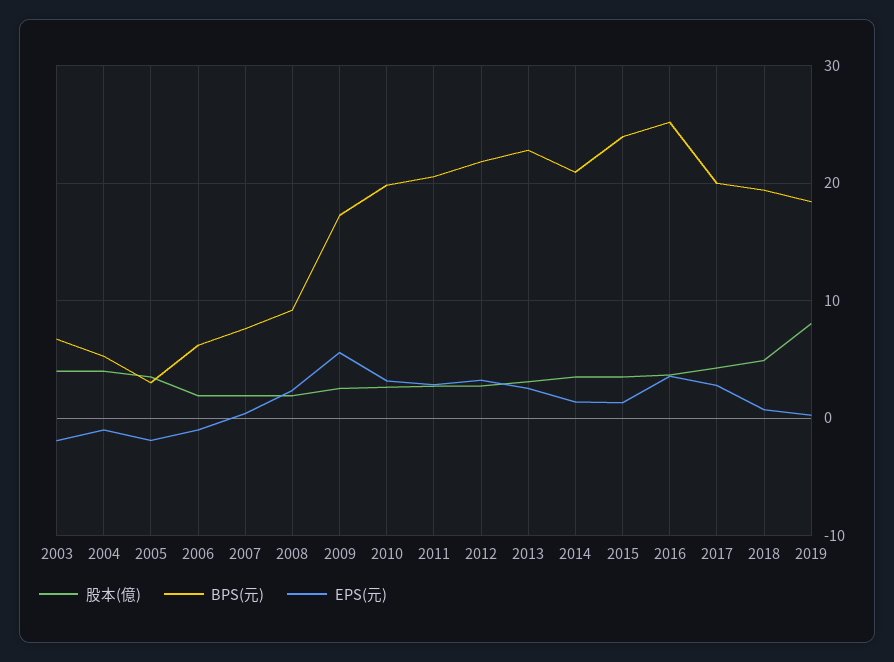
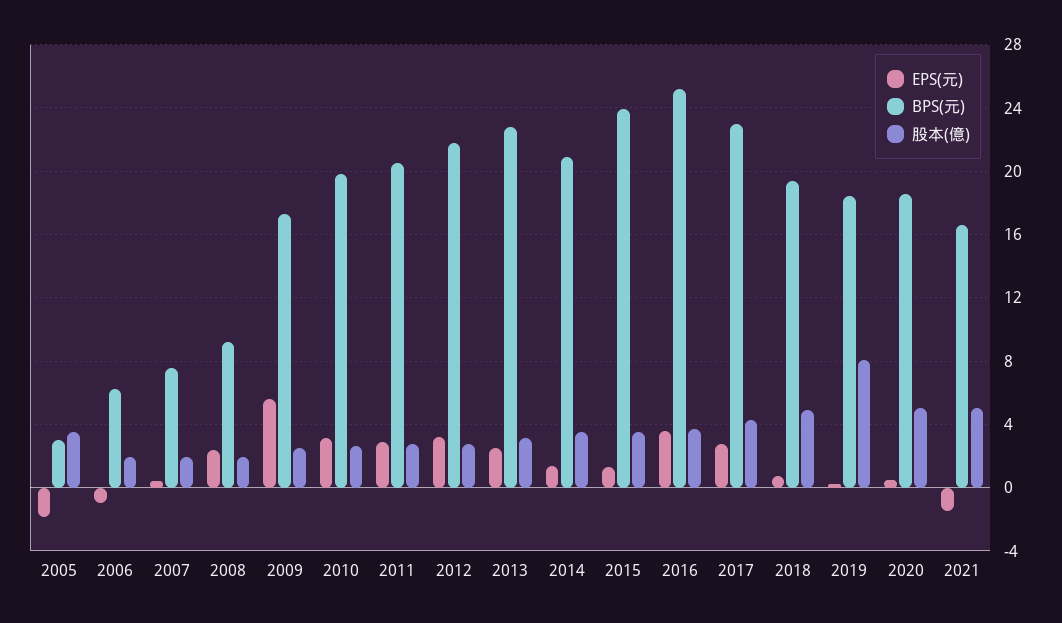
股本(億), 2003: 4 -> none
BPS(元), 2003: 7 -> none
EPS(元), 2003: -2 -> none
股本(億), 2004: 4 -> none
BPS(元), 2004: 5 -> none
EPS(元), 2004: -1 -> none
BPS(元), 2017: 20 -> 23
EPS(元), 2020: none -> 0.5
BPS(元), 2020: none -> 18.5
股本(億), 2020: none -> 5
EPS(元), 2021: none -> -1.5
BPS(元), 2021: none -> 16.5
股本(億), 2021: none -> 5

